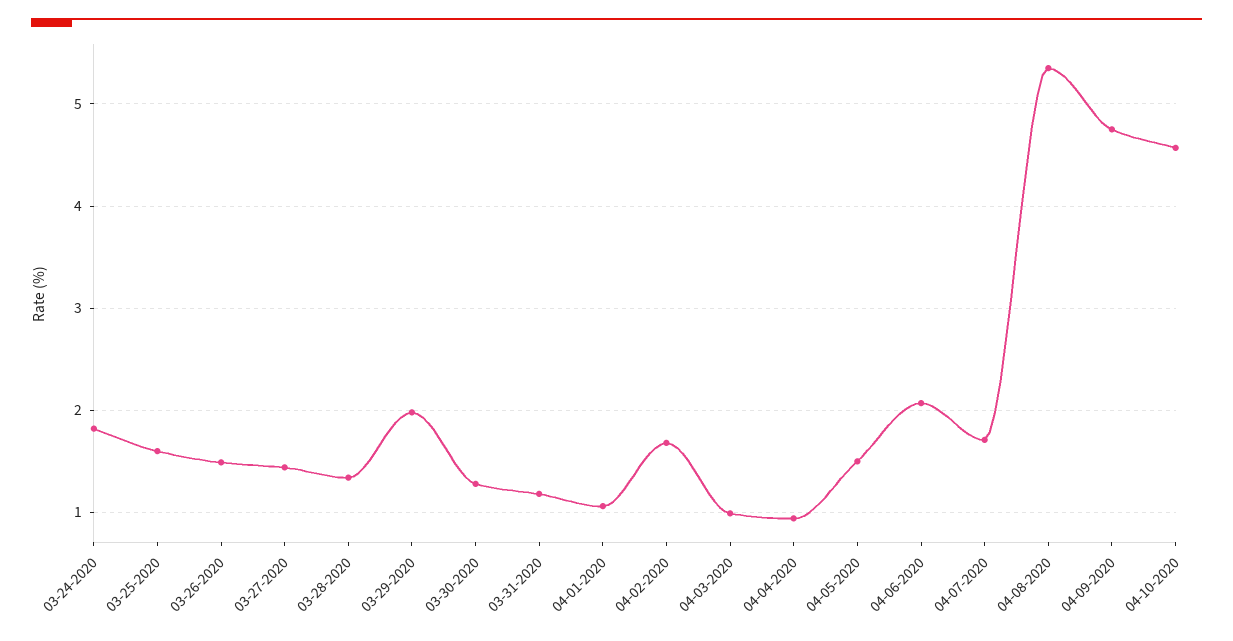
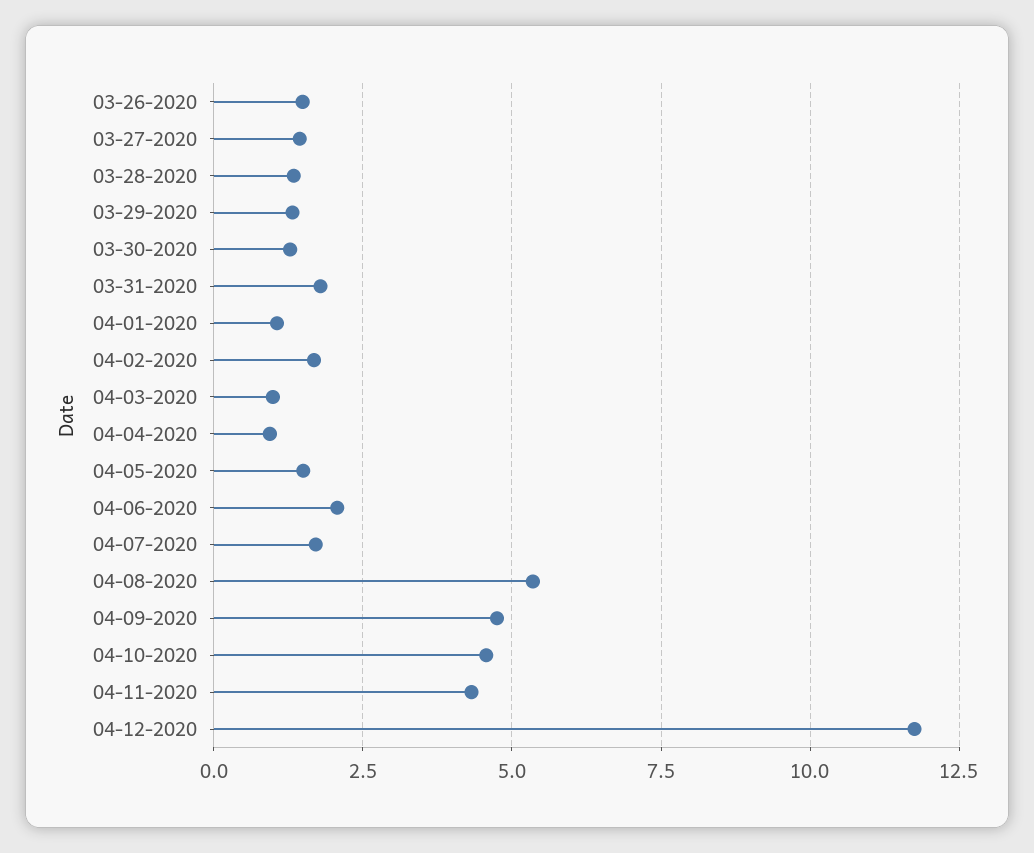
03-24-2020: 1.8 -> none
03-25-2020: 1.6 -> none
03-29-2020: 2 -> 1.25
03-31-2020: 1.2 -> 1.75
04-11-2020: none -> 4.25
04-12-2020: none -> 11.75

